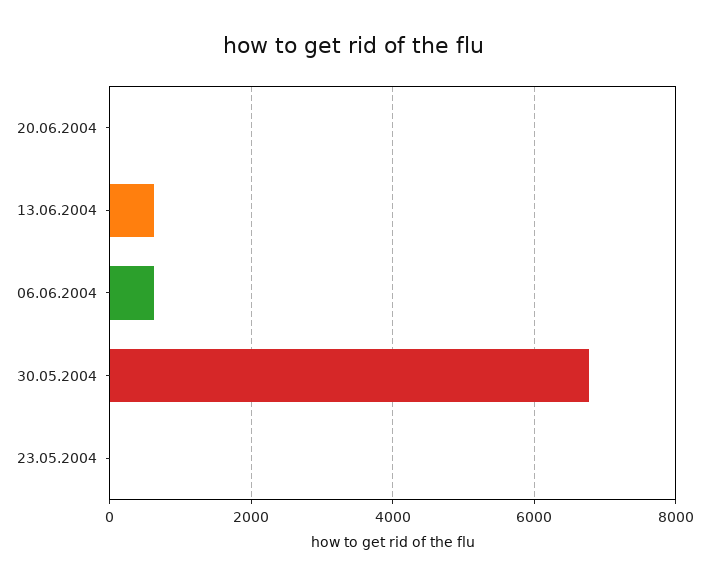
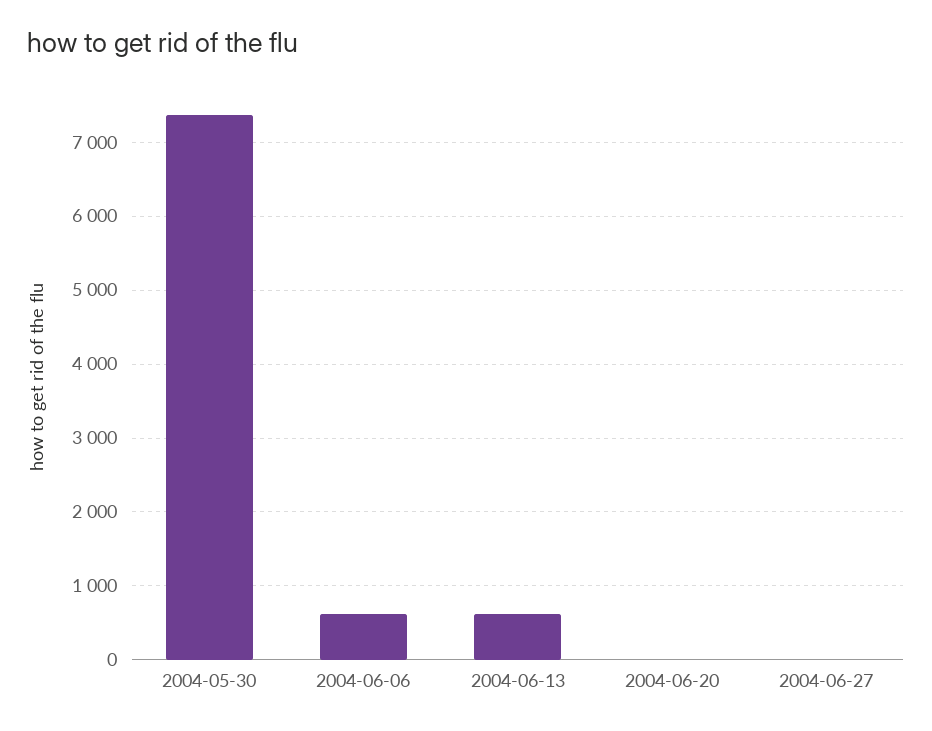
30.05.2004: 6800 -> 7400
23.05.2004: 0 -> none
2004-06-27: none -> 0

